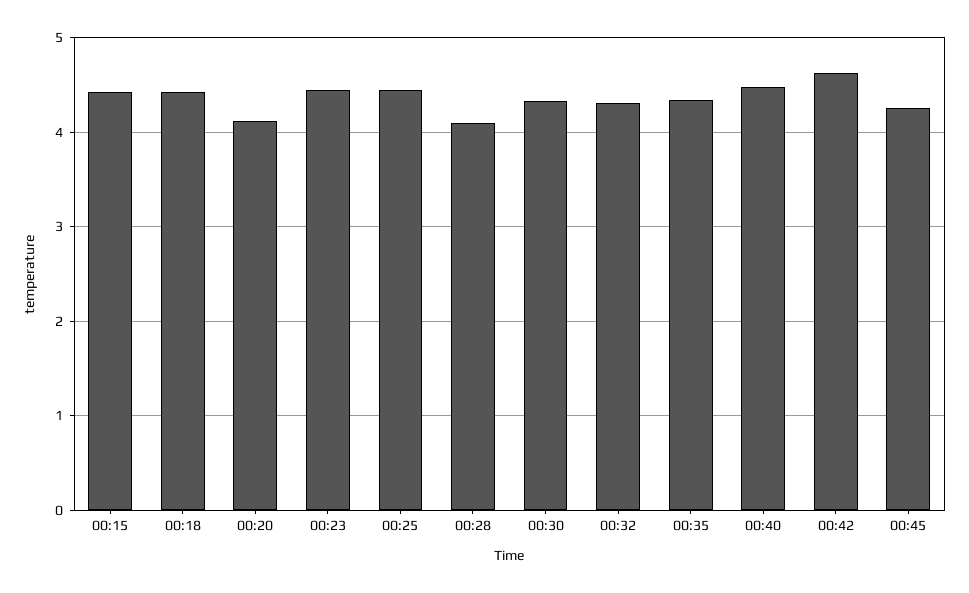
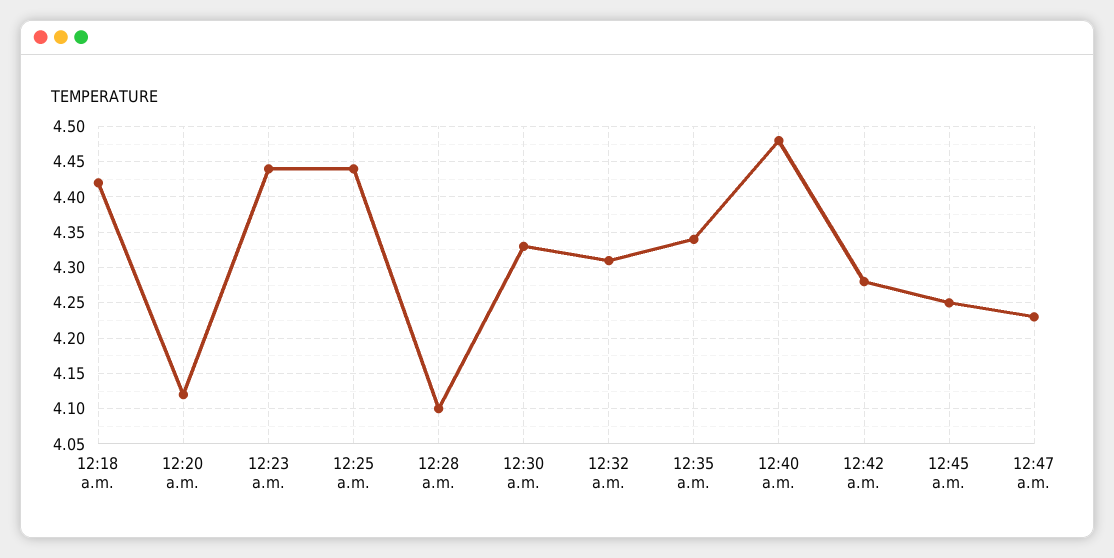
00:15: 4.4 -> none
00:42: 4.6 -> 4.28
12:47 a.m.: none -> 4.23

